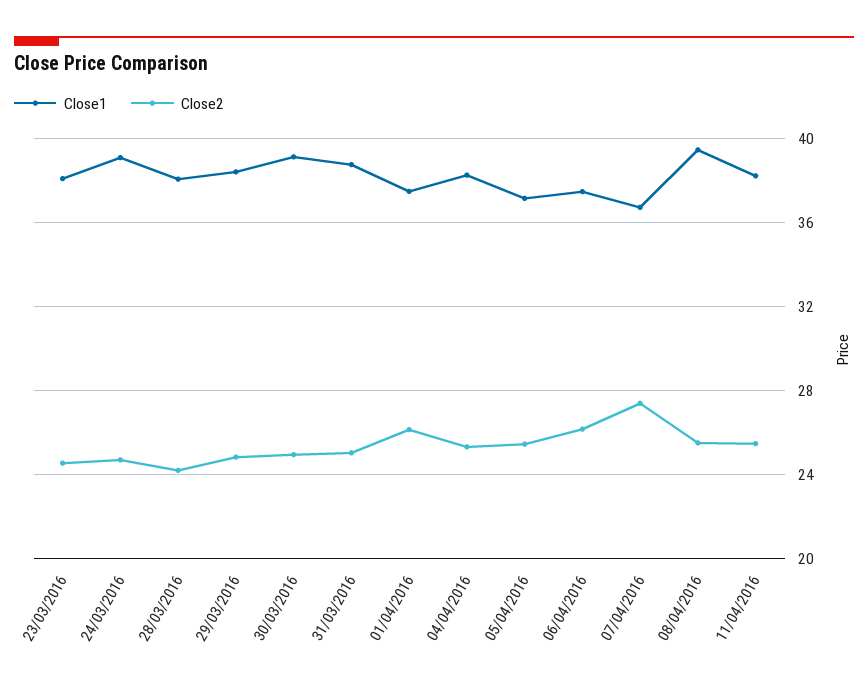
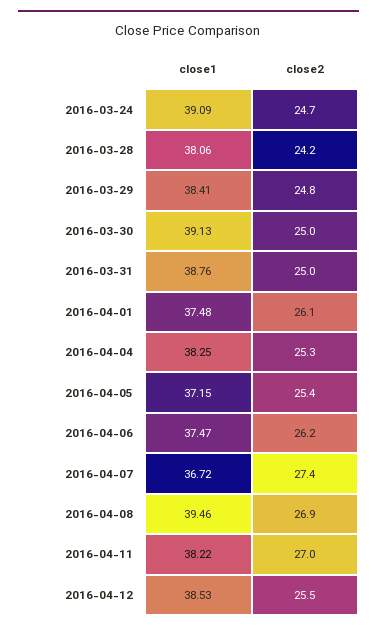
Close1, 23/03/2016: 38 -> none
Close2, 23/03/2016: 24.5 -> none
Close2, 08/04/2016: 25.5 -> 26.9
Close2, 11/04/2016: 25.5 -> 27
Close1, 2016-04-12: none -> 38.53
Close2, 2016-04-12: none -> 25.5

